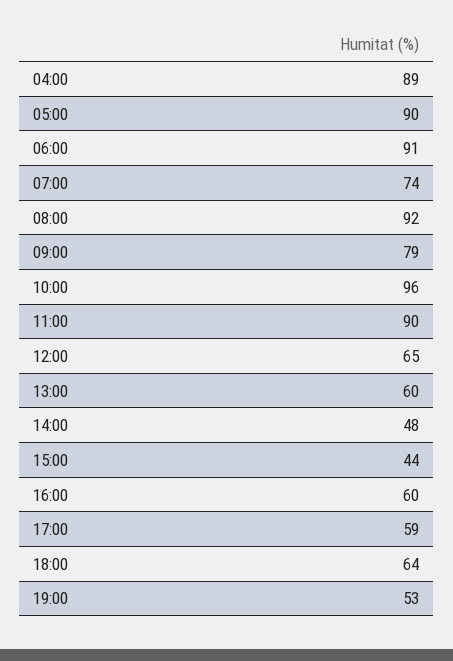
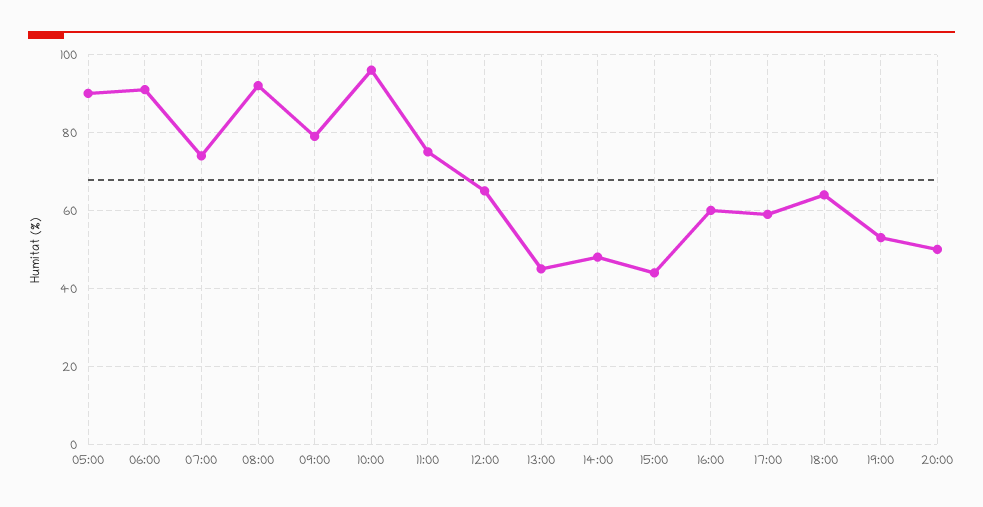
04:00: 89 -> none
11:00: 90 -> 75
13:00: 60 -> 45
20:00: none -> 50

